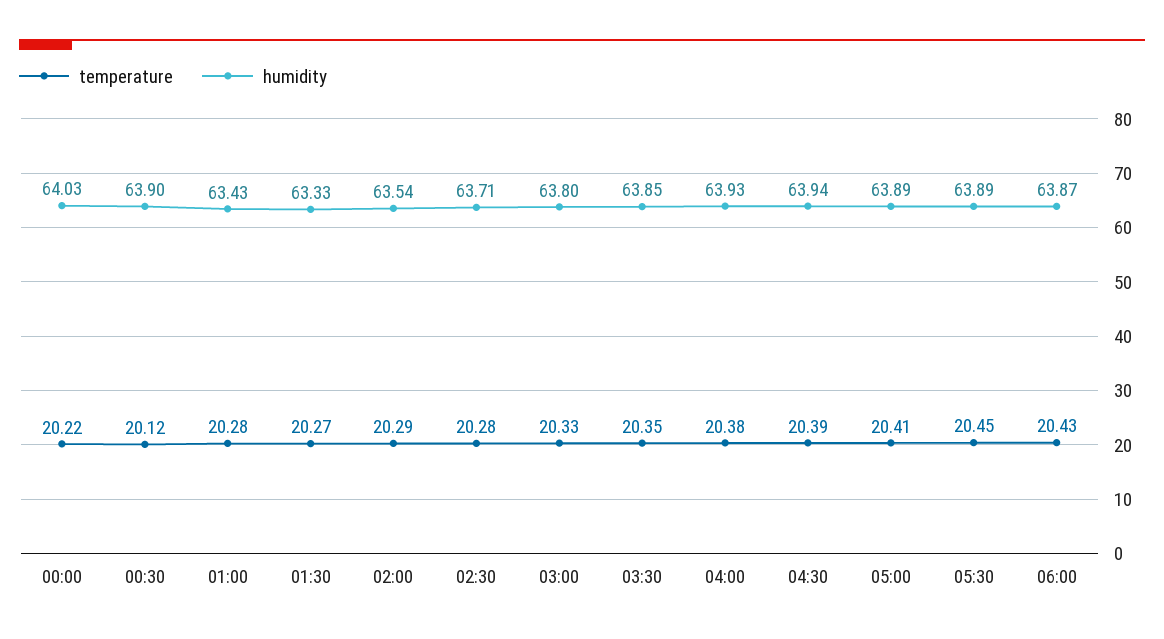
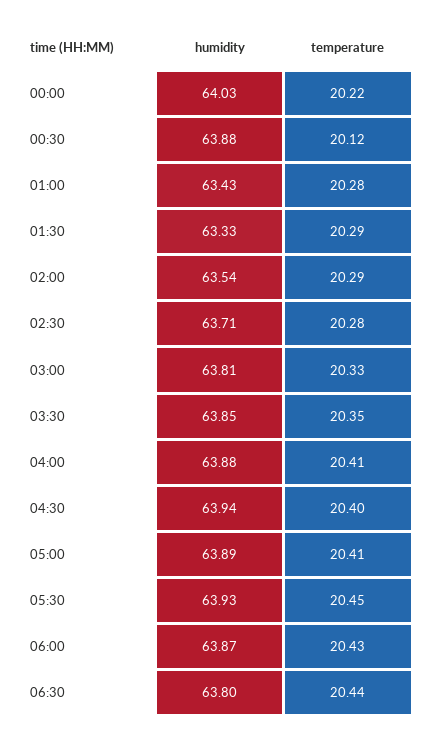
humidity, 00:30: 63.9 -> 63.88
temperature, 01:30: 20.27 -> 20.29
humidity, 03:00: 63.8 -> 63.81
temperature, 04:00: 20.38 -> 20.41
humidity, 04:00: 63.93 -> 63.88
temperature, 04:30: 20.39 -> 20.4
humidity, 05:30: 63.89 -> 63.93
humidity, 06:30: none -> 63.8
temperature, 06:30: none -> 20.44

